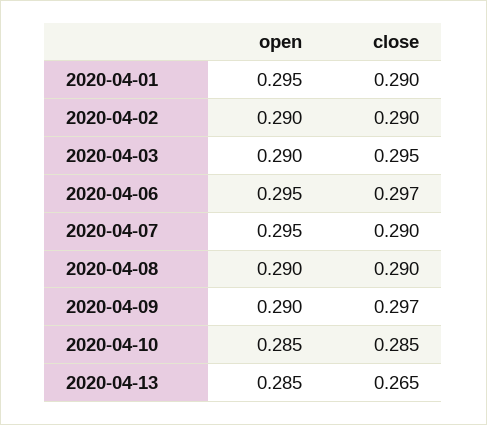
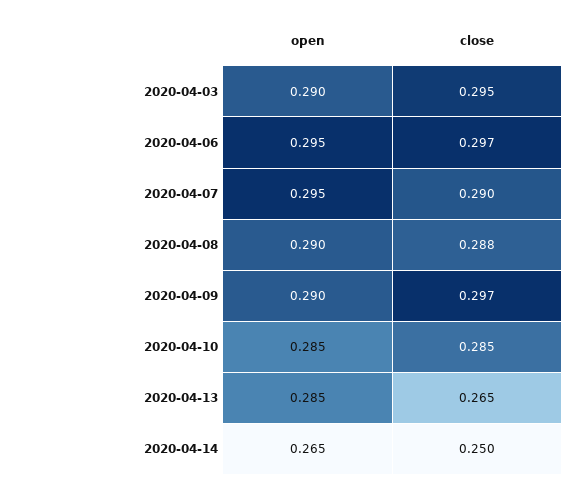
open, 2020-04-01: 0.295 -> none
close, 2020-04-01: 0.29 -> none
open, 2020-04-02: 0.29 -> none
close, 2020-04-02: 0.29 -> none
close, 2020-04-08: 0.29 -> 0.288
open, 2020-04-14: none -> 0.265
close, 2020-04-14: none -> 0.25

